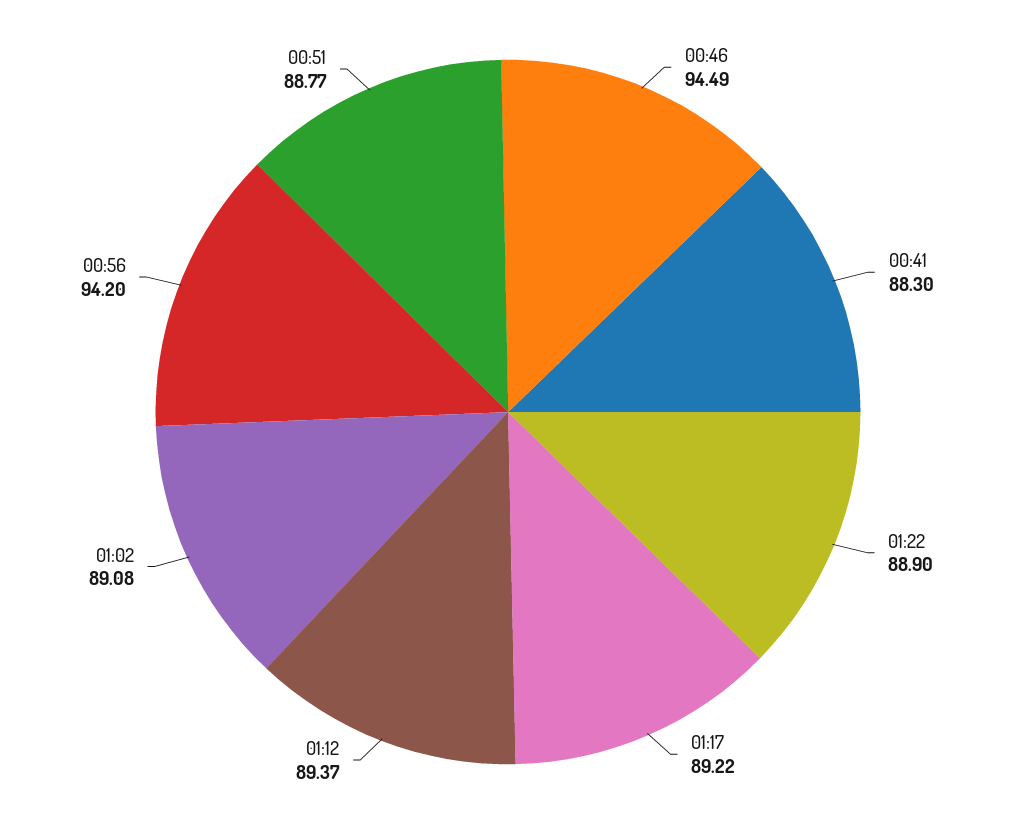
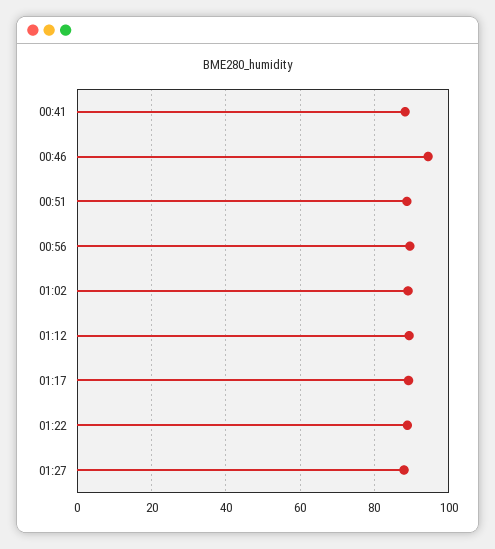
00:56: 94.2 -> 90
01:27: none -> 88

